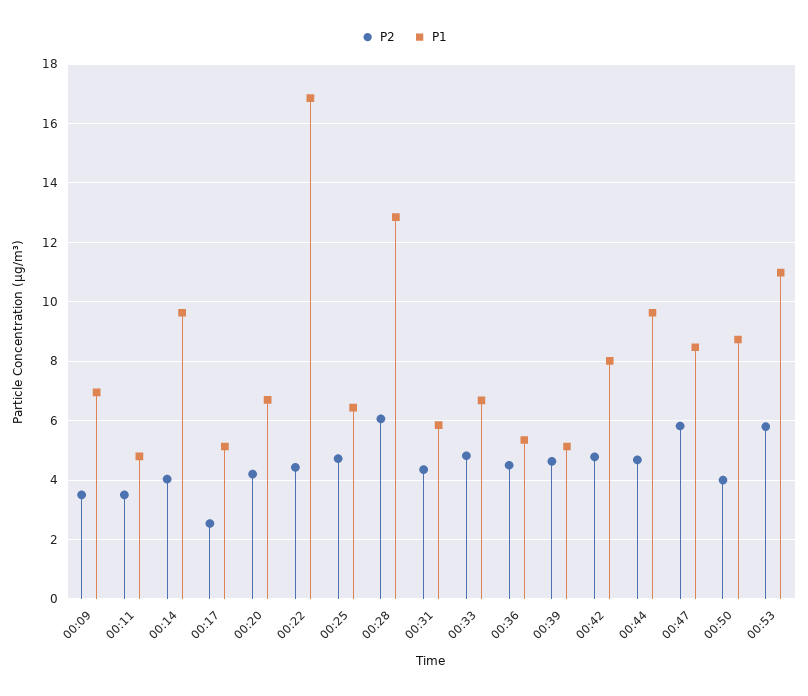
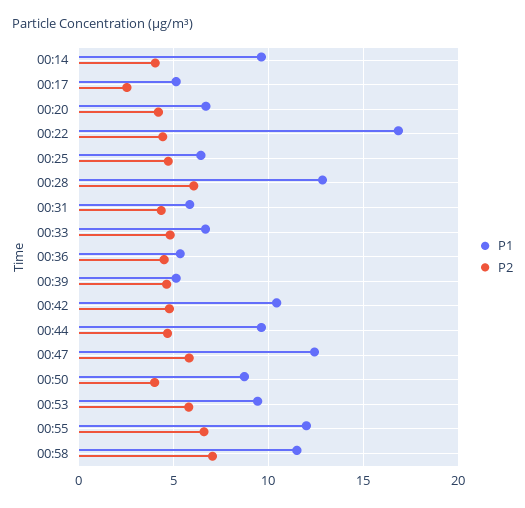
P2, 00:09: 3.5 -> none
P1, 00:09: 7 -> none
P2, 00:11: 3.5 -> none
P1, 00:11: 4.75 -> none
P1, 00:42: 8 -> 10.5
P1, 00:47: 8.5 -> 12.5
P1, 00:53: 11 -> 9.5
P1, 00:55: none -> 12
P2, 00:55: none -> 6.5
P1, 00:58: none -> 11.5
P2, 00:58: none -> 7

